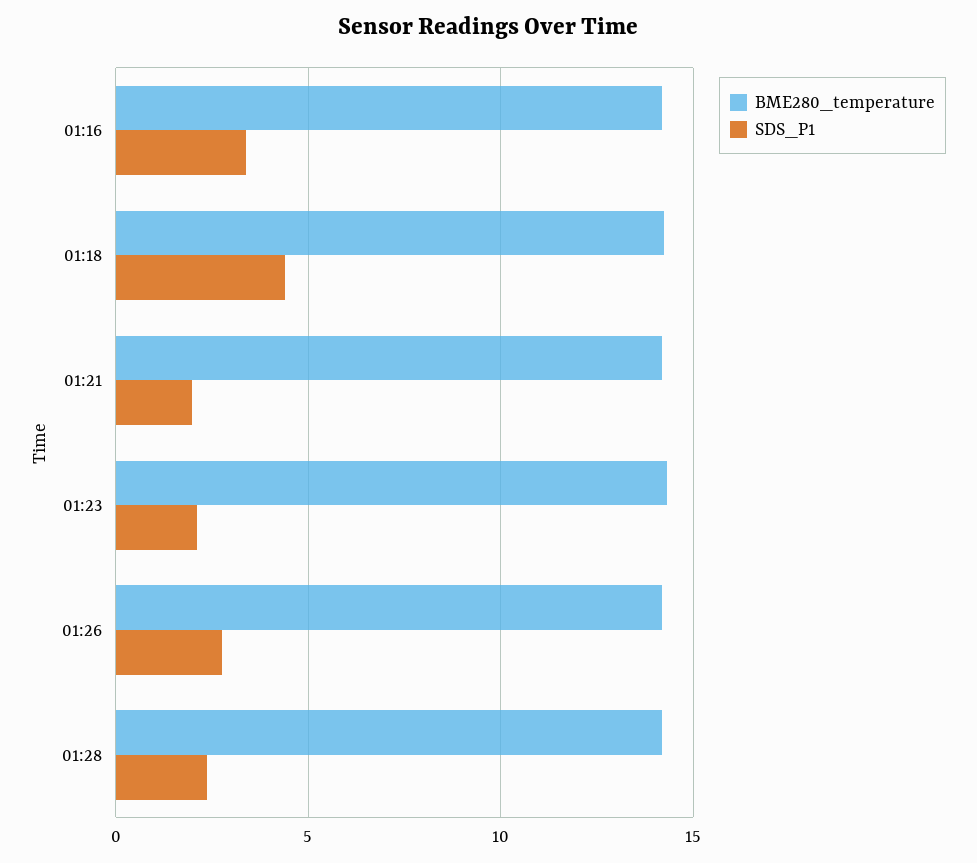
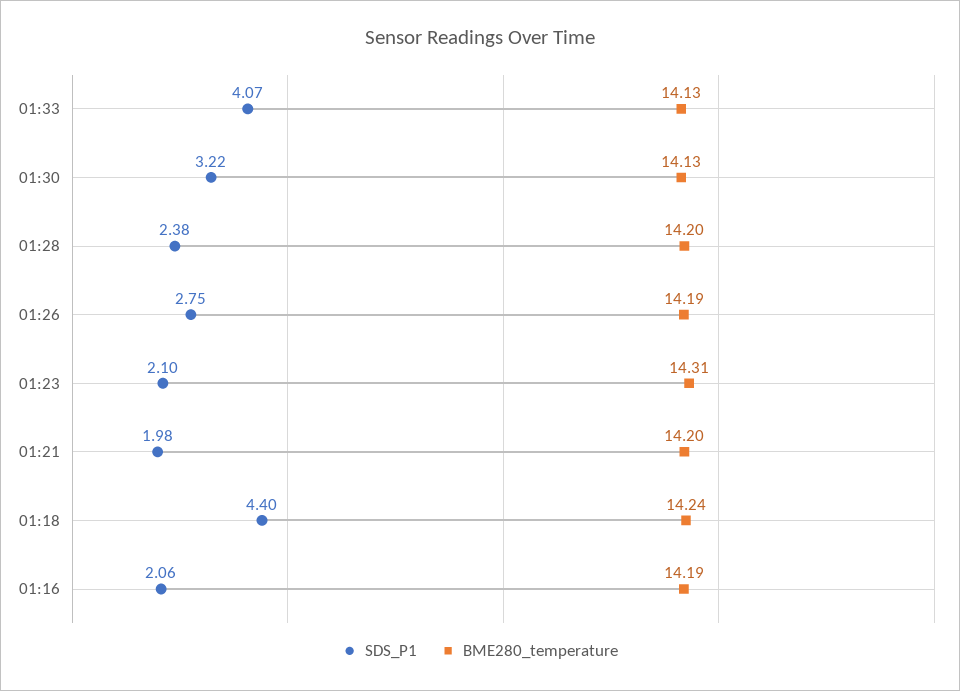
SDS_P1, 01:16: 3.5 -> 2.06
SDS_P1, 01:33: none -> 4.07
BME280_temperature, 01:33: none -> 14.13
SDS_P1, 01:30: none -> 3.22
BME280_temperature, 01:30: none -> 14.13

